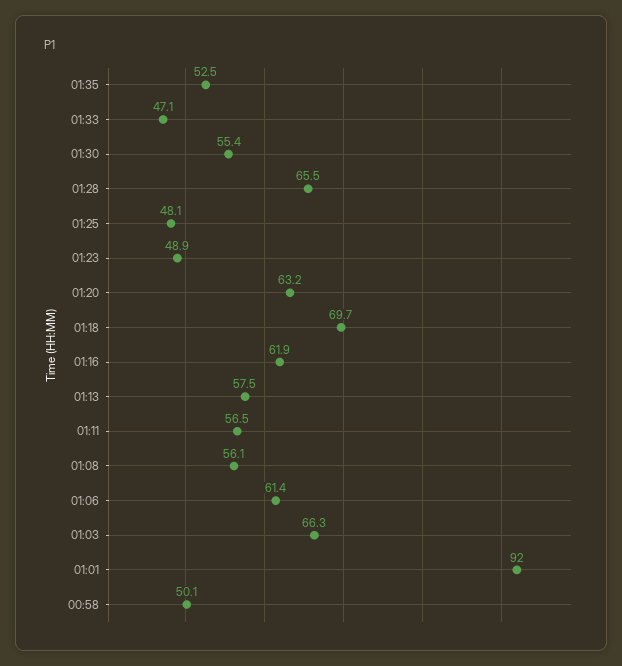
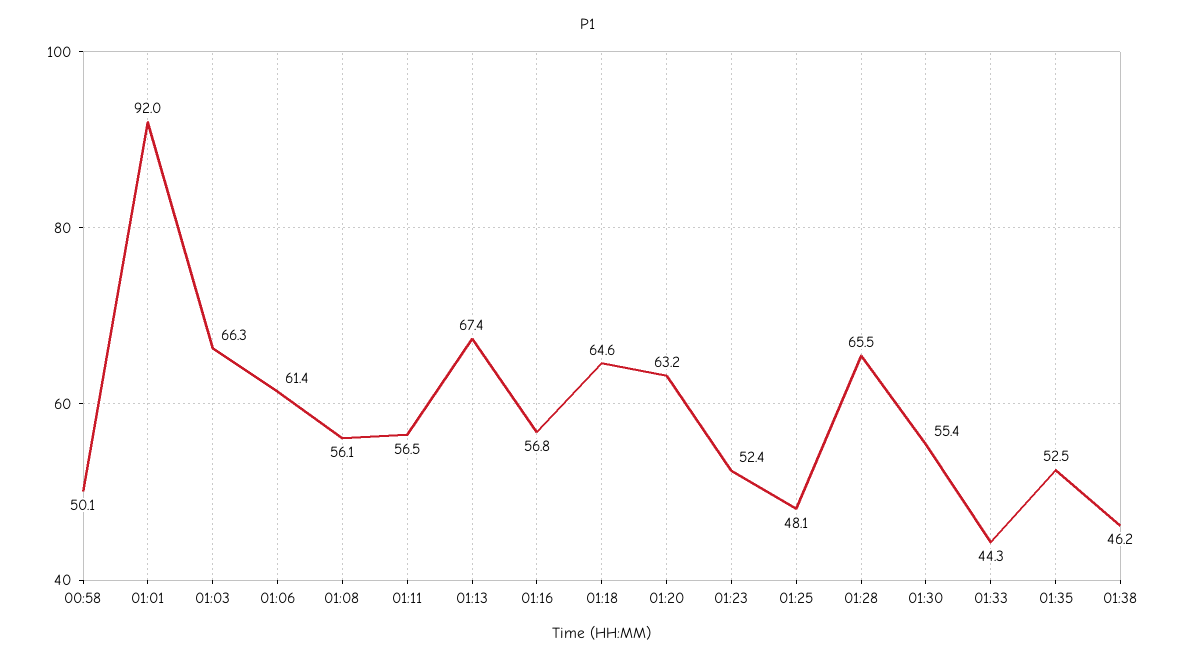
01:33: 47.1 -> 44.3
01:23: 48.9 -> 52.4
01:18: 69.7 -> 64.6
01:16: 61.9 -> 56.8
01:13: 57.5 -> 67.4
01:38: none -> 46.2

